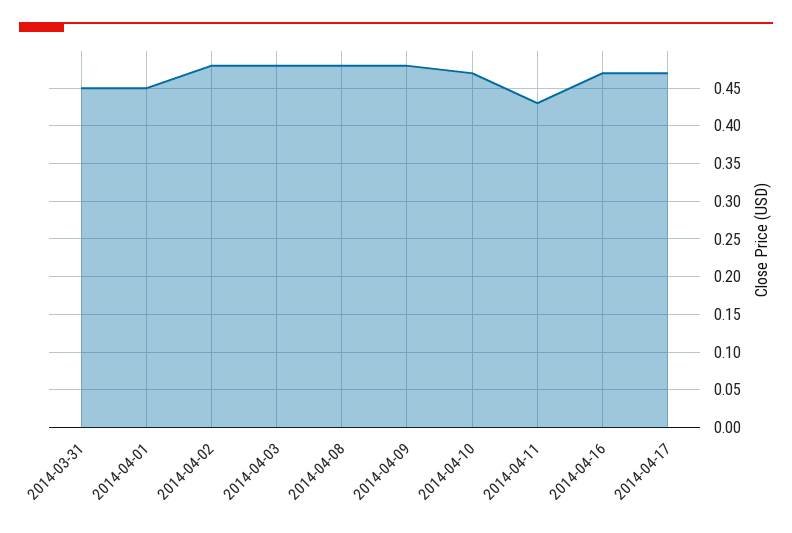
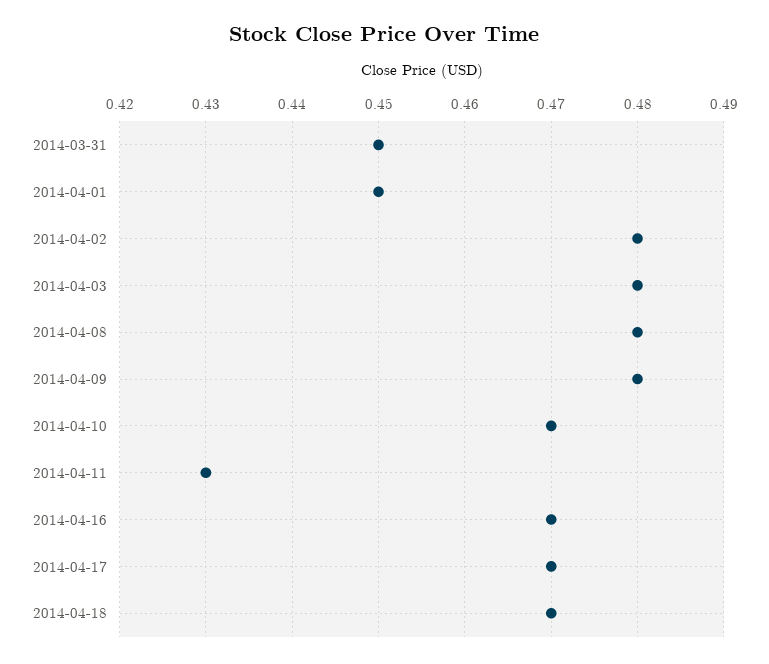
2014-04-18: none -> 0.47

